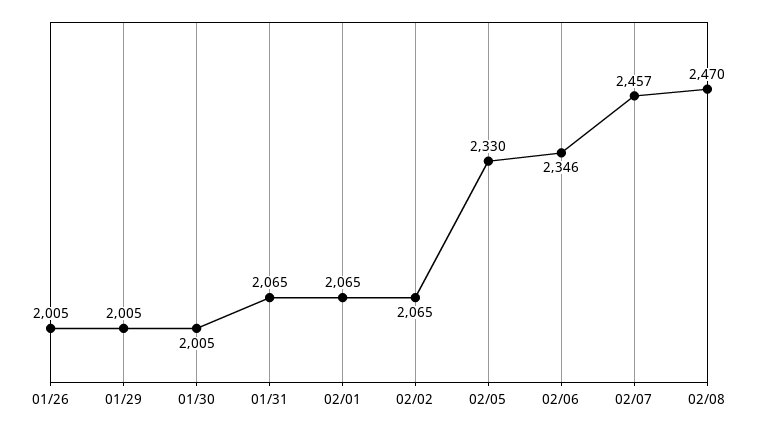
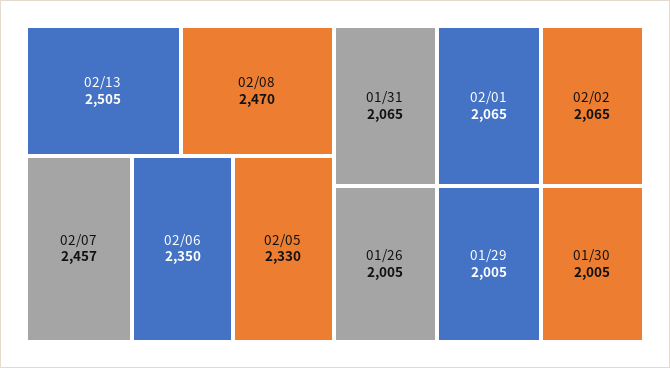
02/06: 2346 -> 2350
02/13: none -> 2505

